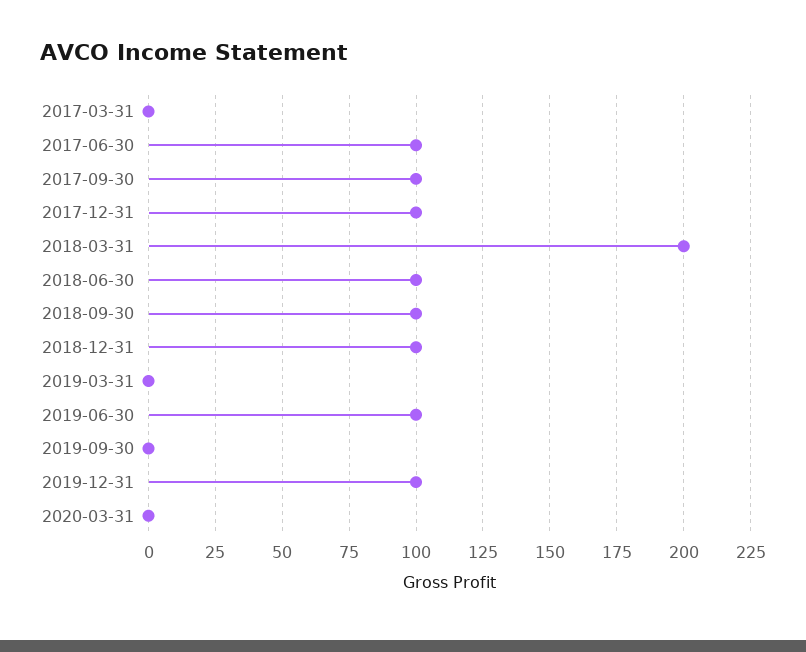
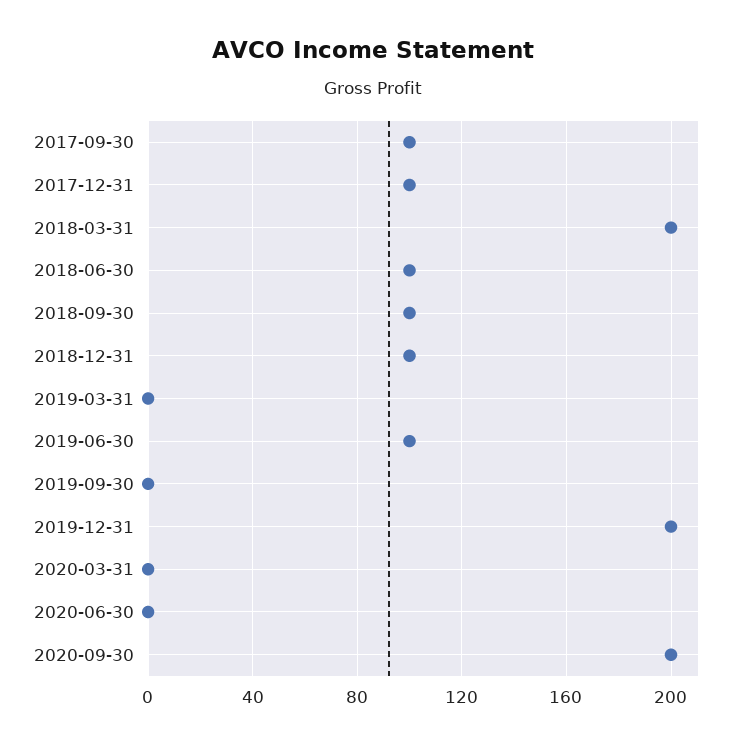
2017-03-31: 0 -> none
2017-06-30: 100 -> none
2019-12-31: 100 -> 200
2020-06-30: none -> 0
2020-09-30: none -> 200

